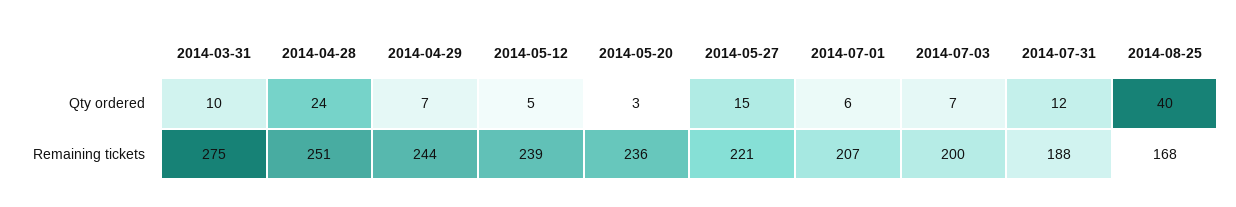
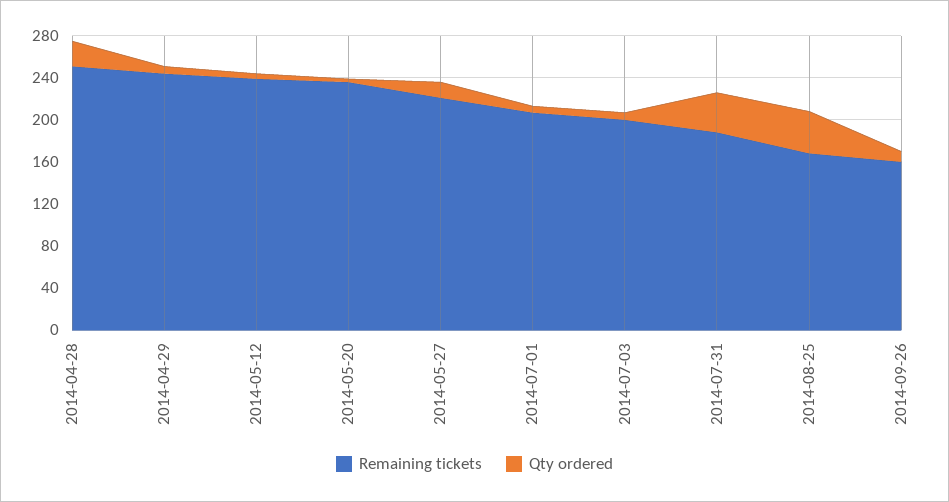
Qty ordered, 2014-03-31: 10 -> none
Qty ordered, 2014-07-31: 12 -> 40
Remaining tickets, 2014-03-31: 275 -> none
Remaining tickets, 2014-09-26: none -> 160
Qty ordered, 2014-09-26: none -> 10

